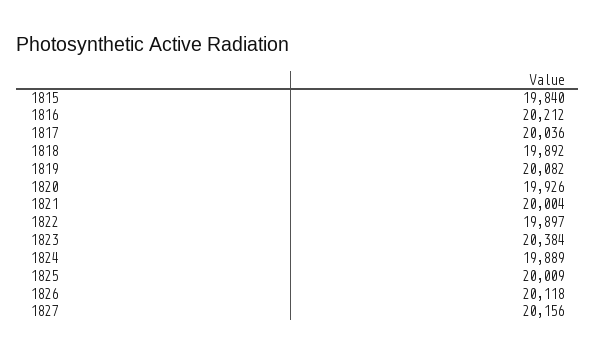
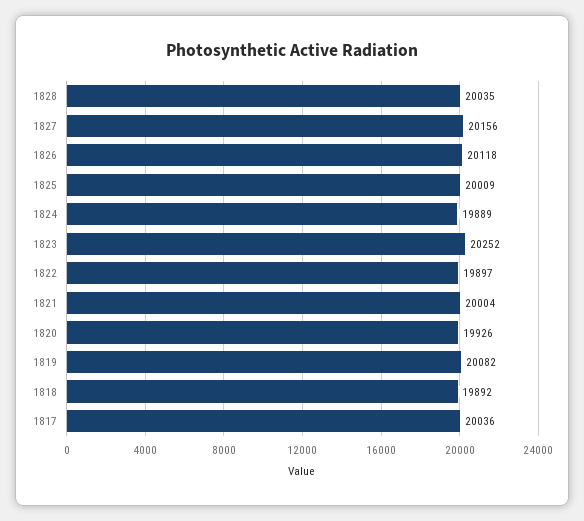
1815: 19840 -> none
1816: 20212 -> none
1823: 20384 -> 20252
1828: none -> 20035

